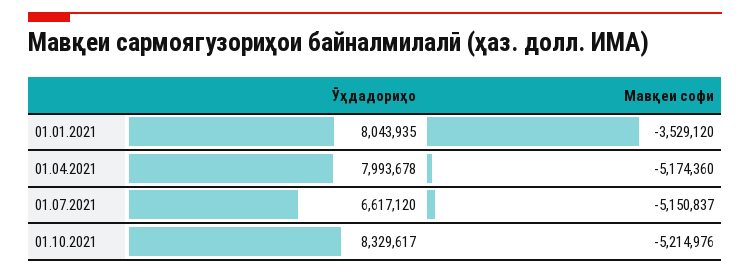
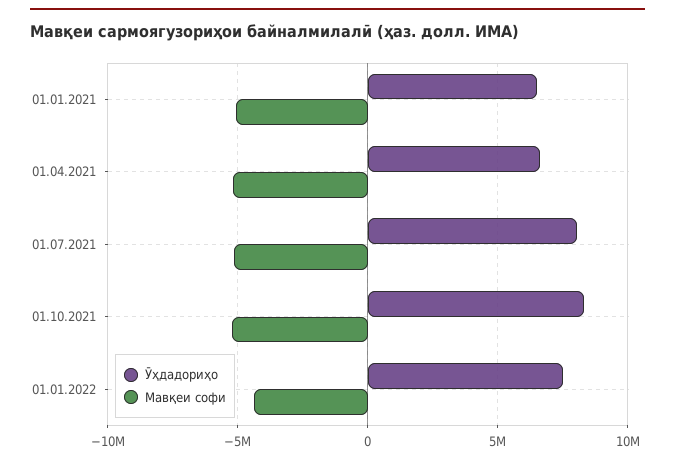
Ӯҳдадориҳо, 01.01.2021: 8043935 -> 6500000
Мавқеи софи, 01.01.2021: -3529120 -> -5000000
Ӯҳдадориҳо, 01.04.2021: 7993678 -> 6500000
Ӯҳдадориҳо, 01.07.2021: 6617120 -> 8000000
Ӯҳдадориҳо, 01.01.2022: none -> 7500000
Мавқеи софи, 01.01.2022: none -> -4500000

